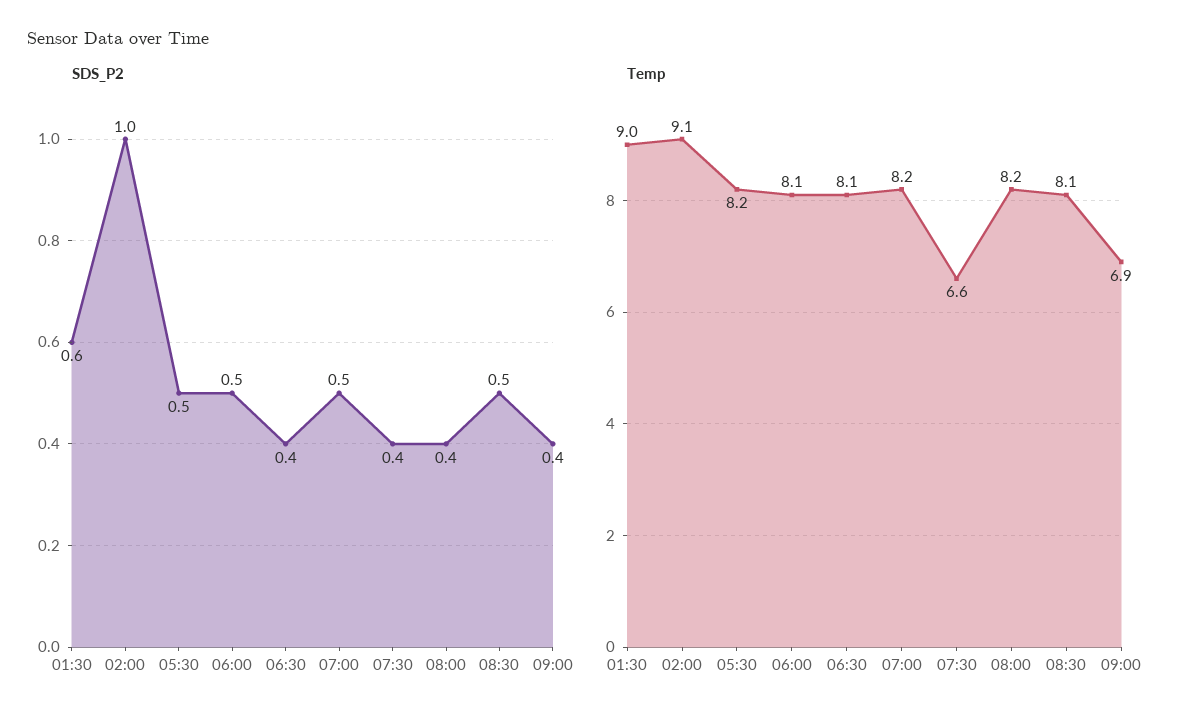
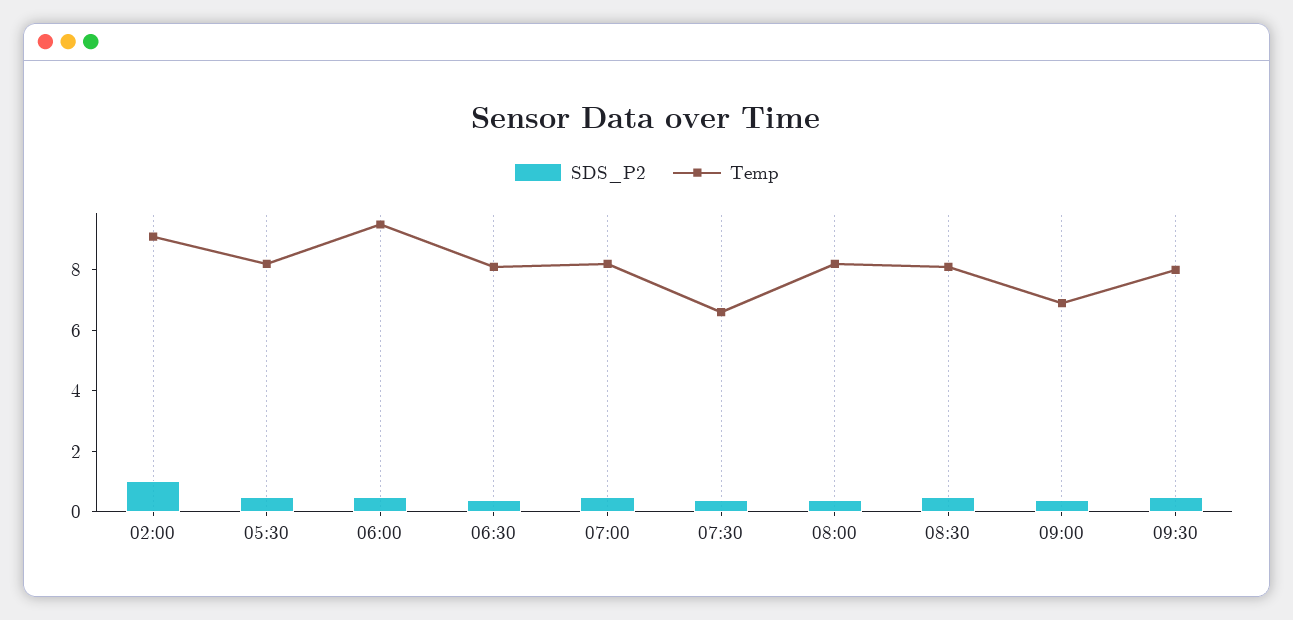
SDS_P2, 01:30: 0.6 -> none
Temp, 01:30: 9 -> none
Temp, 06:00: 8.1 -> 9.5
SDS_P2, 09:30: none -> 0.5
Temp, 09:30: none -> 8

